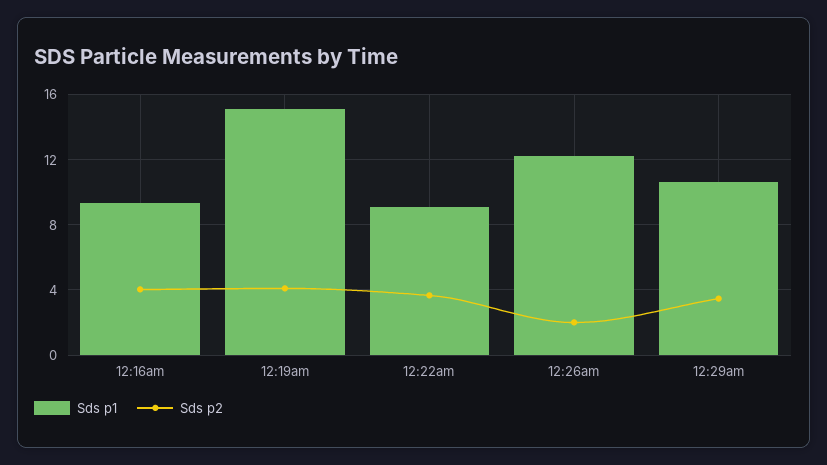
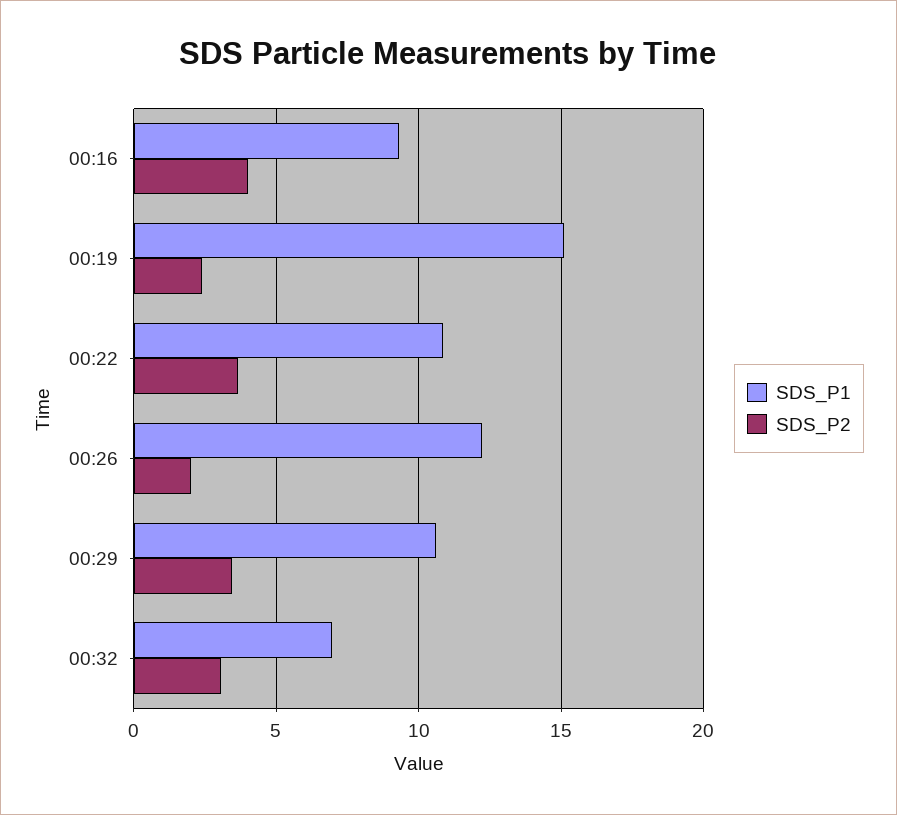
Sds p2, 12:19am: 4 -> 2.5
Sds p1, 12:22am: 9 -> 11
Sds p1, 00:32: none -> 7
Sds p2, 00:32: none -> 3

